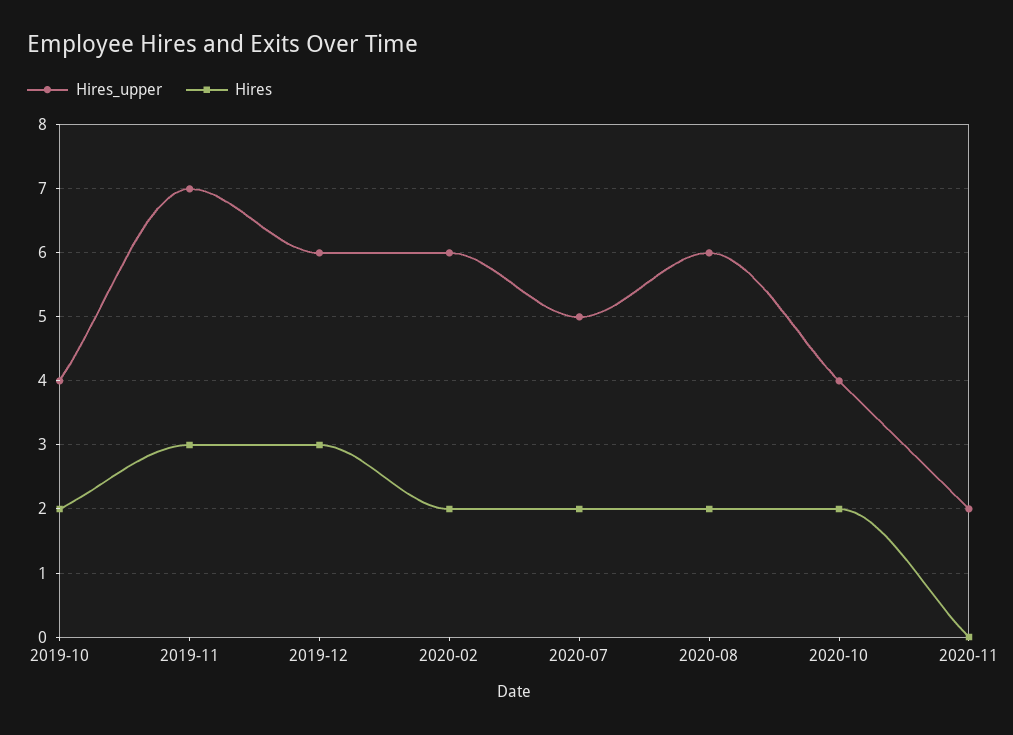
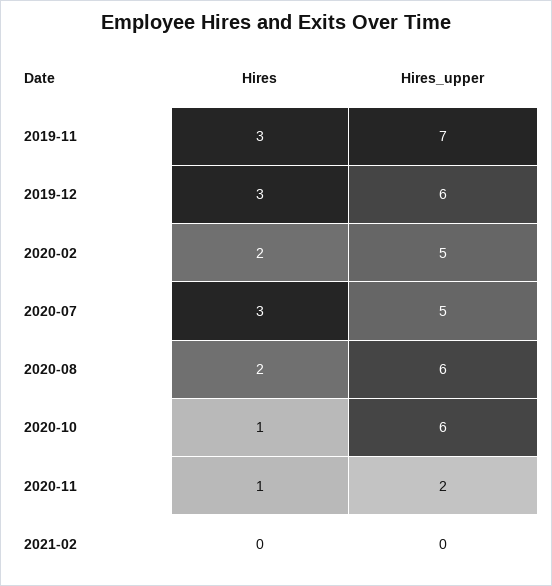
Hires_upper, 2019-10: 4 -> none
Hires, 2019-10: 2 -> none
Hires_upper, 2020-02: 6 -> 5
Hires, 2020-07: 2 -> 3
Hires_upper, 2020-10: 4 -> 6
Hires, 2020-10: 2 -> 1
Hires, 2020-11: 0 -> 1
Hires, 2021-02: none -> 0
Hires_upper, 2021-02: none -> 0

